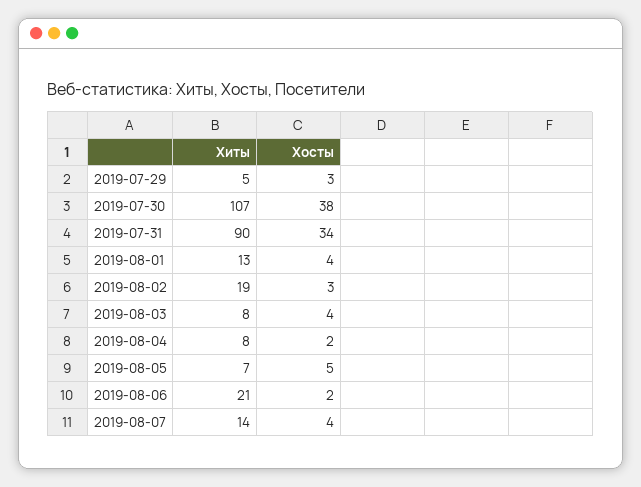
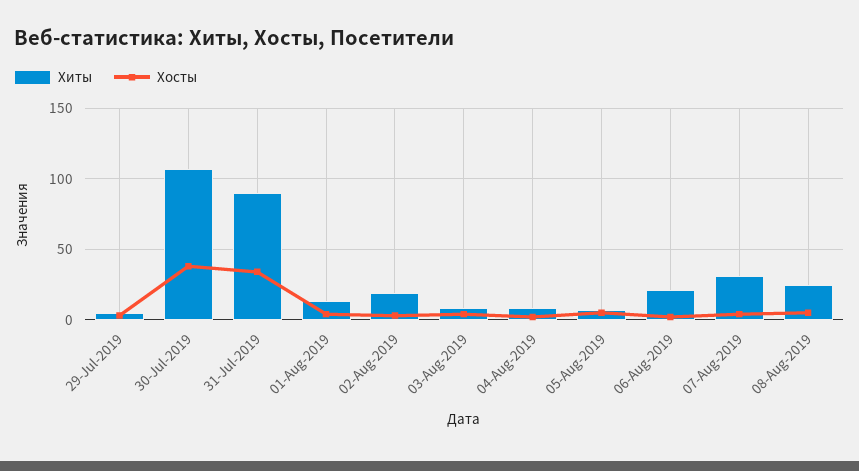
Хиты, 2019-08-07: 14 -> 30
Хиты, 08-Aug-2019: none -> 25
Хосты, 08-Aug-2019: none -> 5

